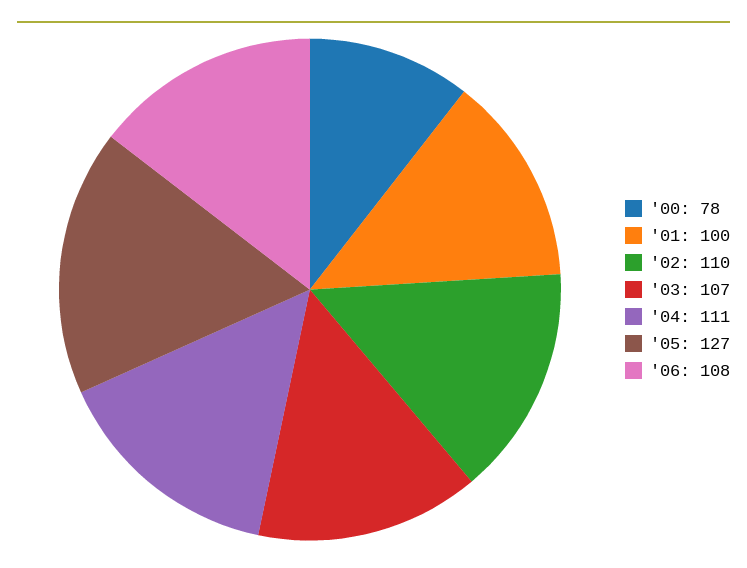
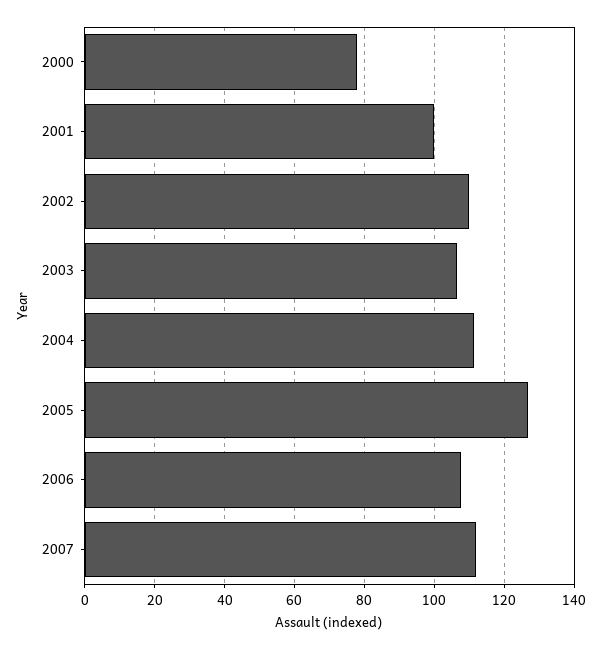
2007: none -> 112

